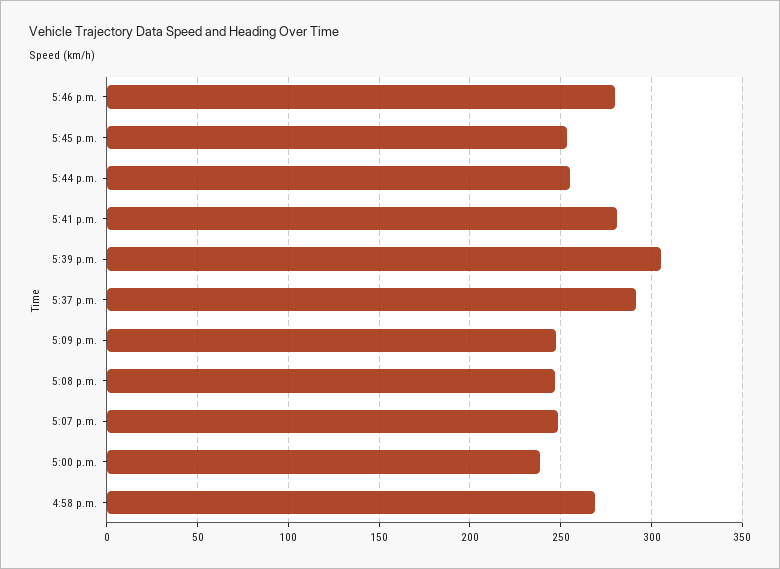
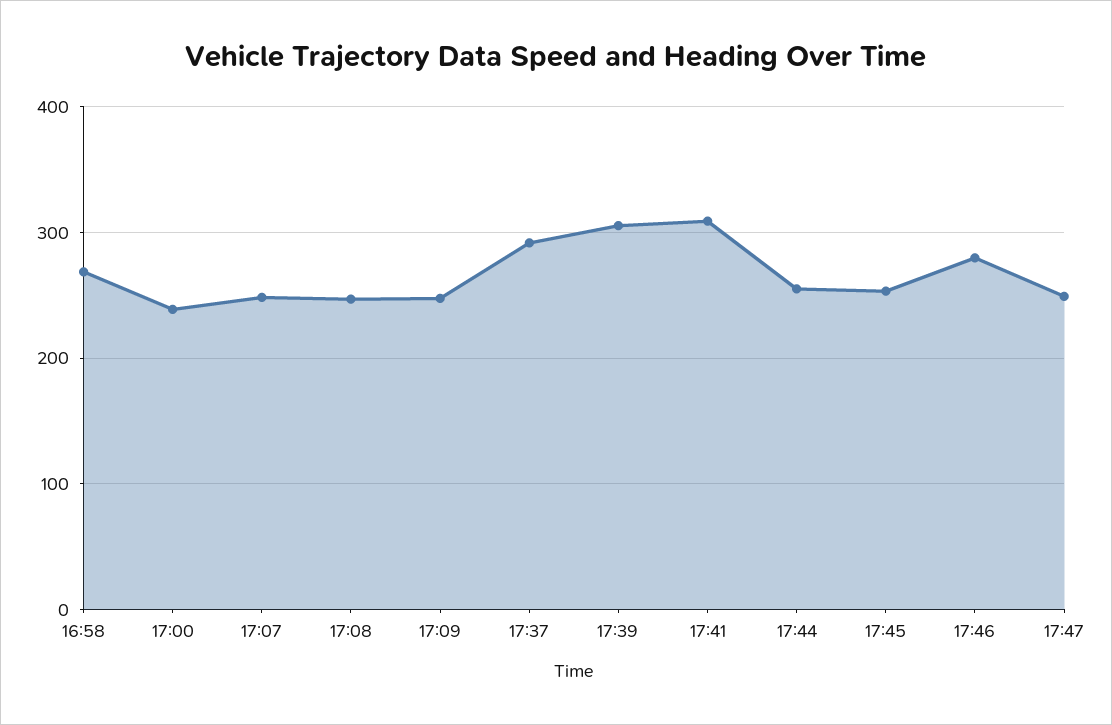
5:41 p.m.: 280 -> 310
17:47: none -> 250

